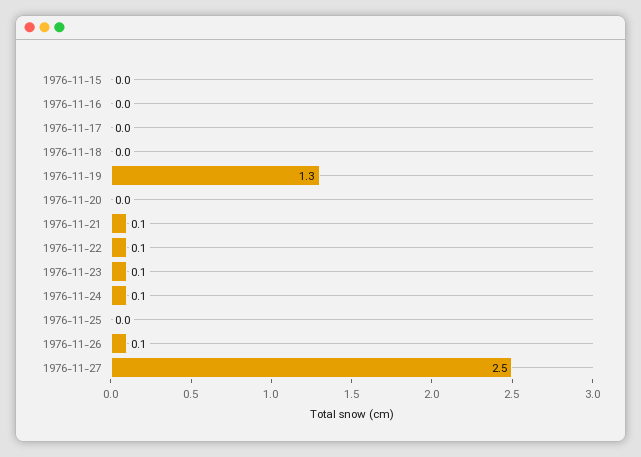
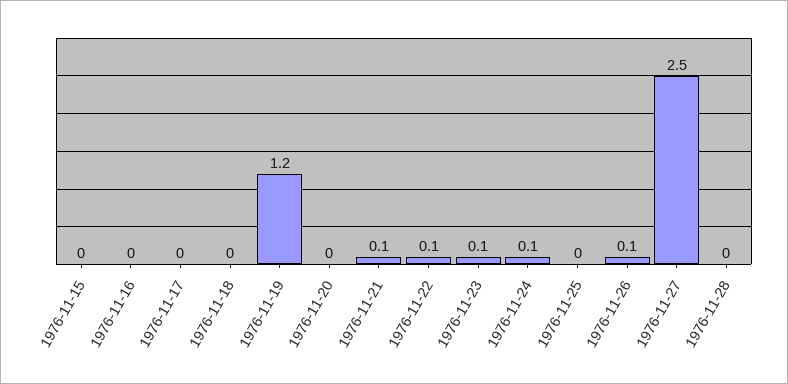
1976-11-19: 1.3 -> 1.2
1976-11-28: none -> 0

